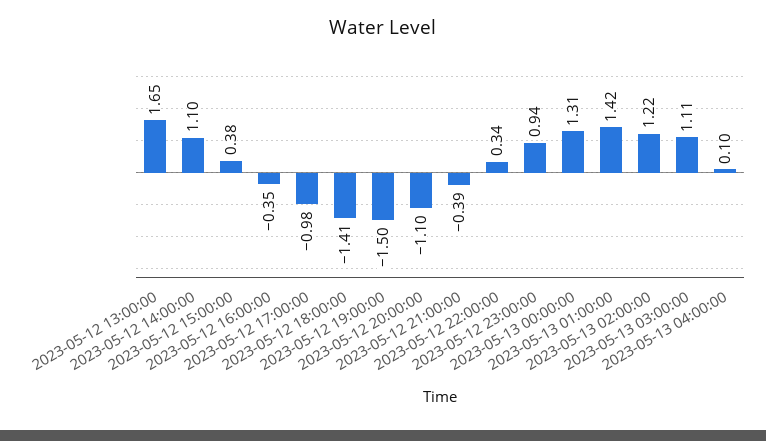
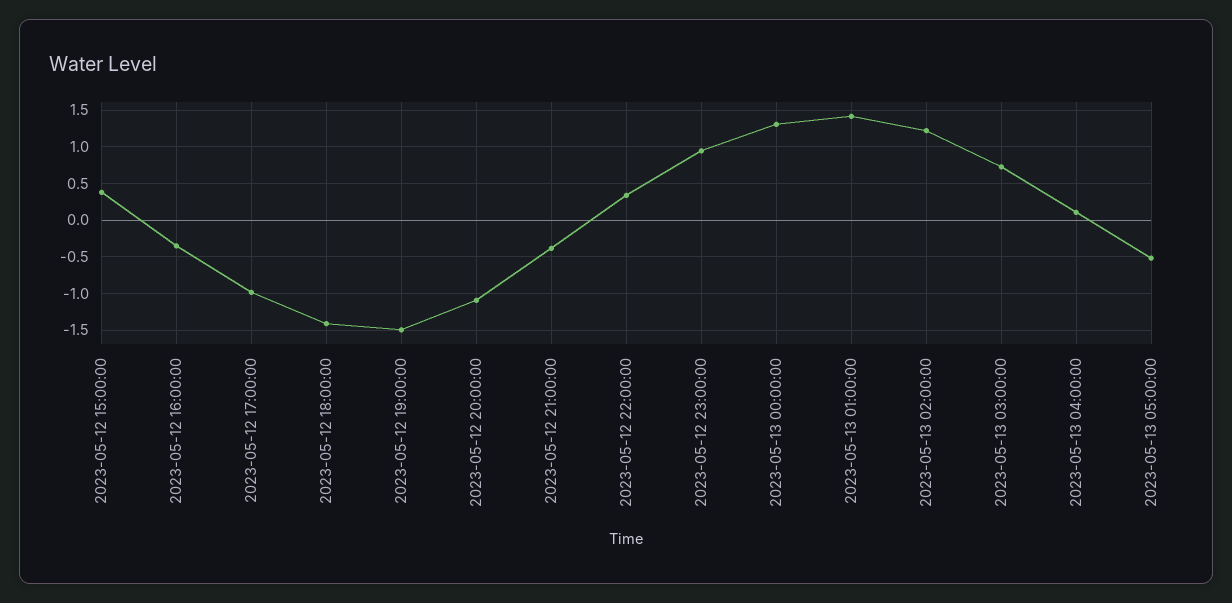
2023-05-12 13:00:00: 1.65 -> none
2023-05-12 14:00:00: 1.1 -> none
2023-05-13 03:00:00: 1.11 -> 0.7
2023-05-13 05:00:00: none -> -0.5

